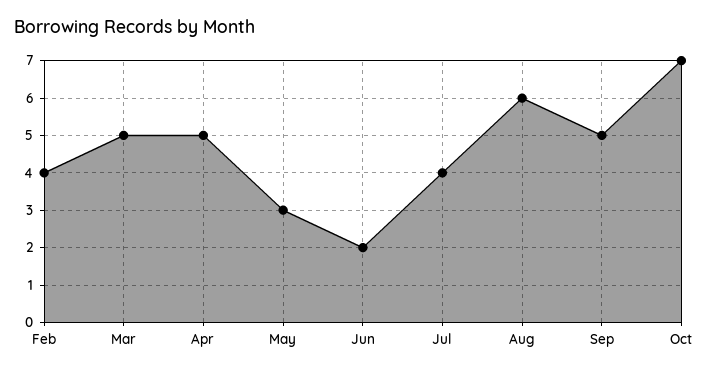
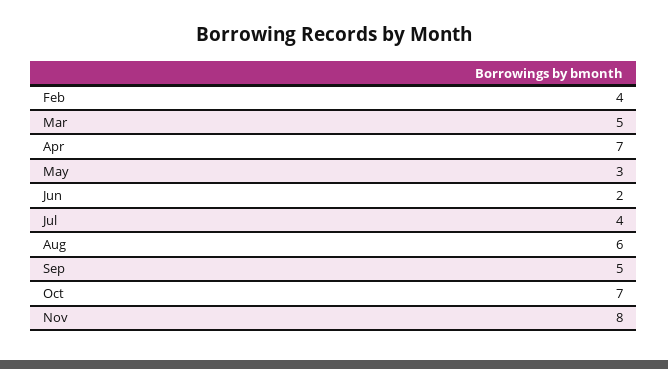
Apr: 5 -> 7
Nov: none -> 8

